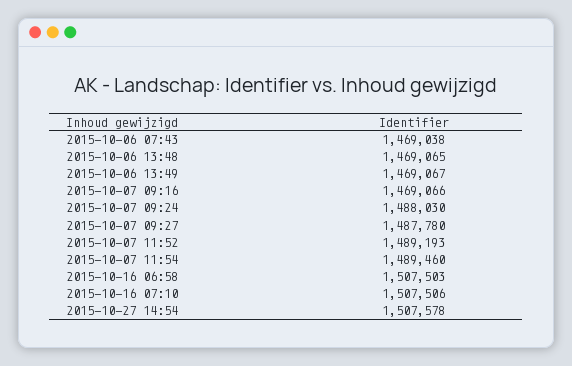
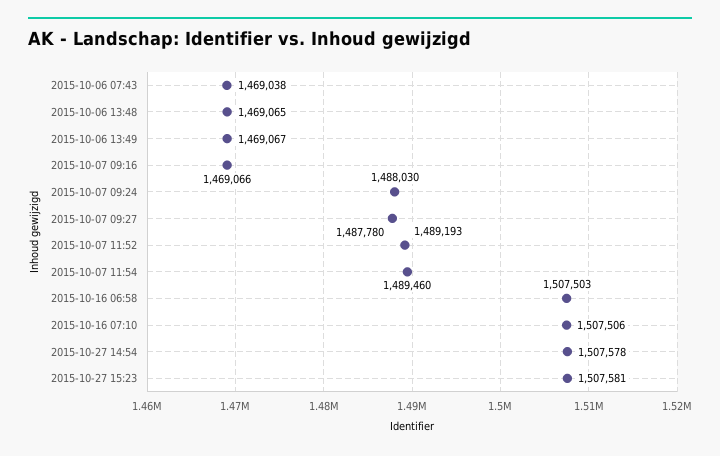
2015-10-27 15:23: none -> 1507581

